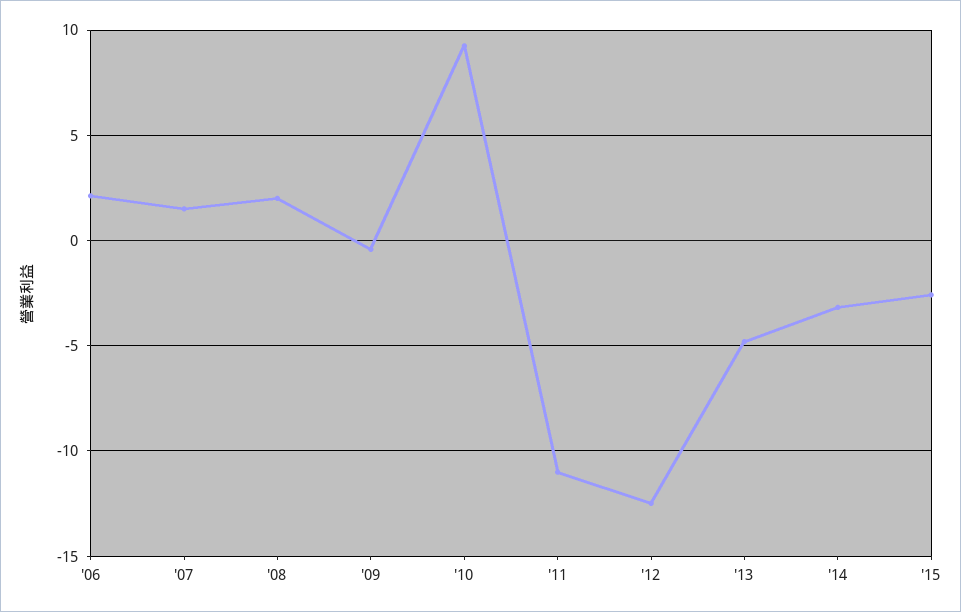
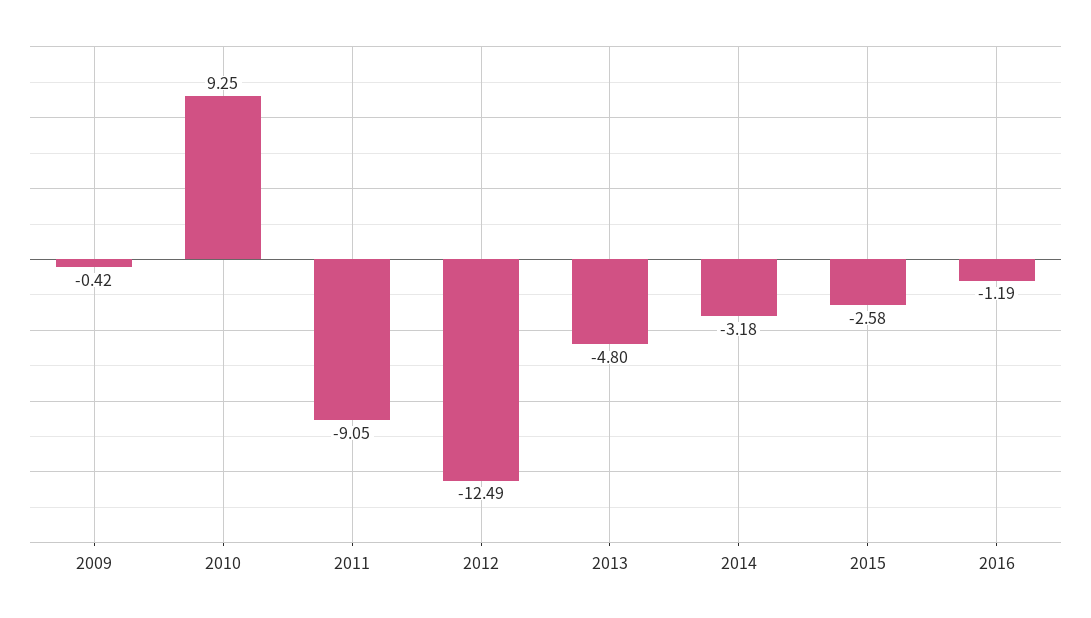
'06: 2 -> none
'07: 1.5 -> none
'08: 2 -> none
'11: -11 -> -9.05
2016: none -> -1.19

